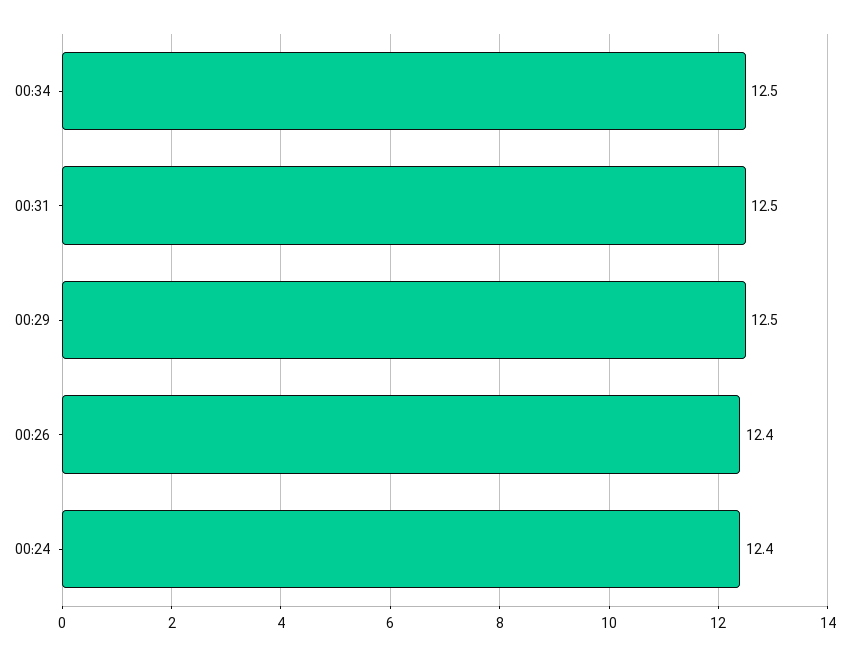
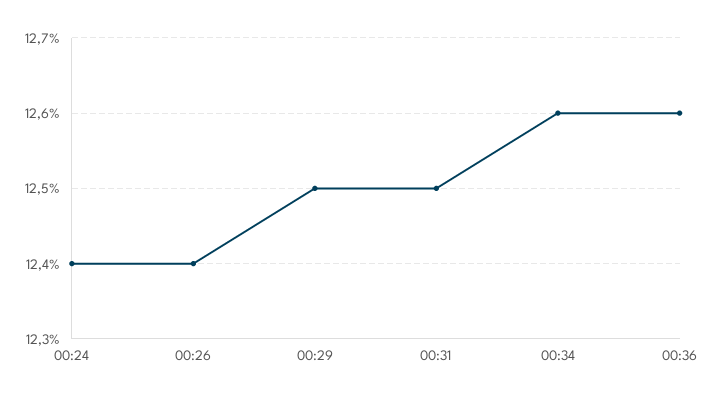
00:34: 12.5 -> 12.6
00:36: none -> 12.6

